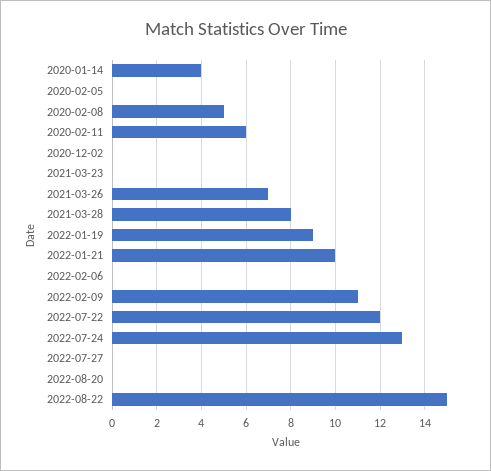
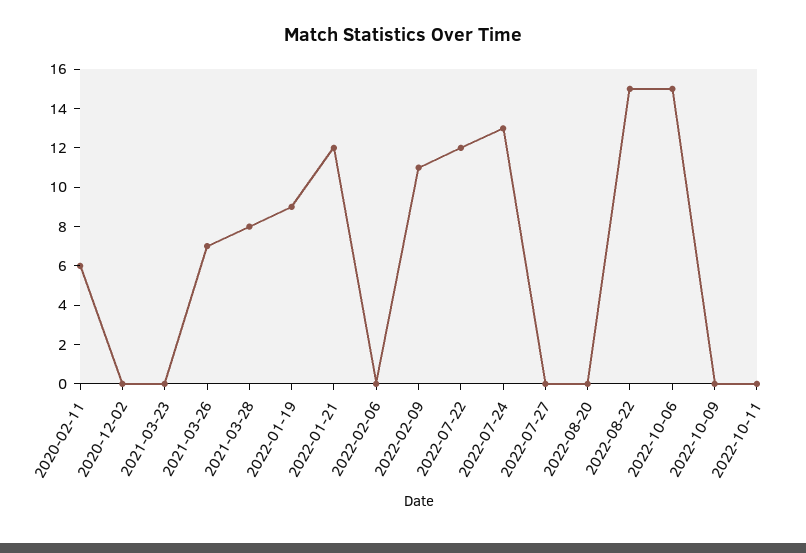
2020-01-14: 4 -> none
2020-02-05: 0 -> none
2020-02-08: 5 -> none
2022-01-21: 10 -> 12
2022-10-06: none -> 15
2022-10-09: none -> 0
2022-10-11: none -> 0

